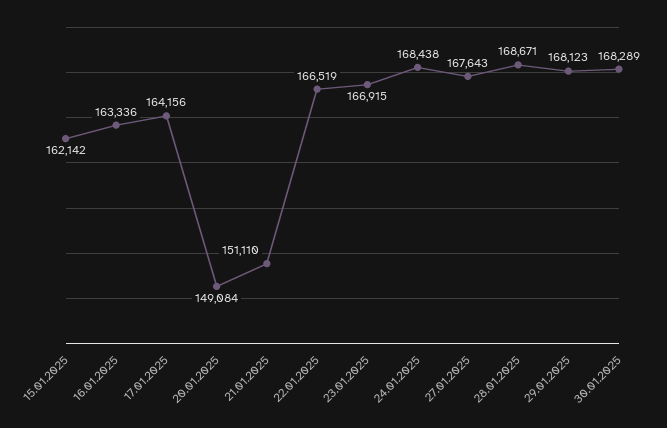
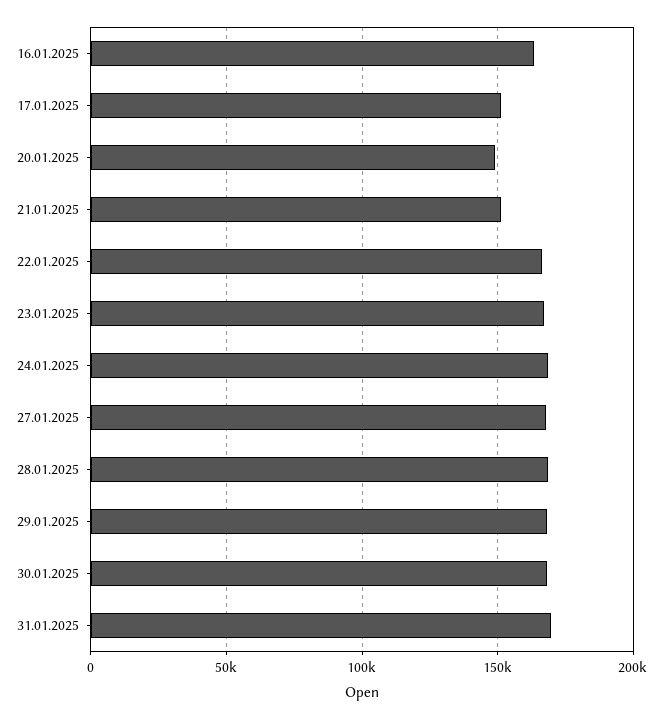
15.01.2025: 162142 -> none
17.01.2025: 164156 -> 150000
31.01.2025: none -> 170000

